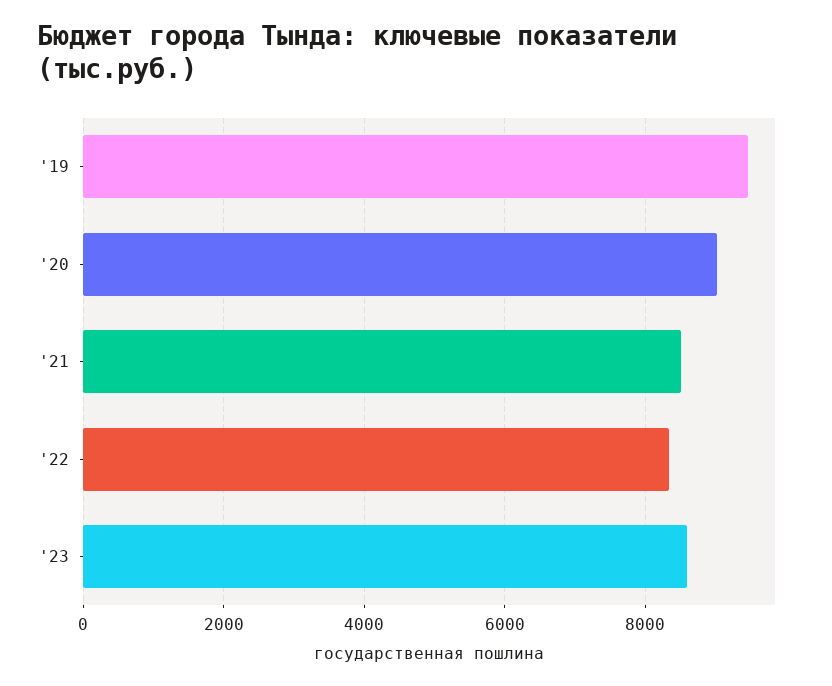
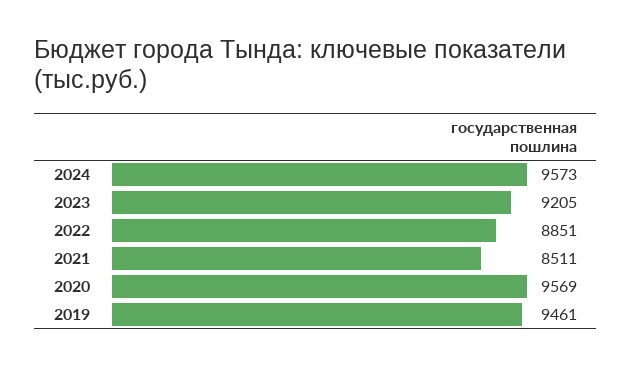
'20: 9000 -> 9569
'22: 8400 -> 8851
'23: 8600 -> 9205
2024: none -> 9573

